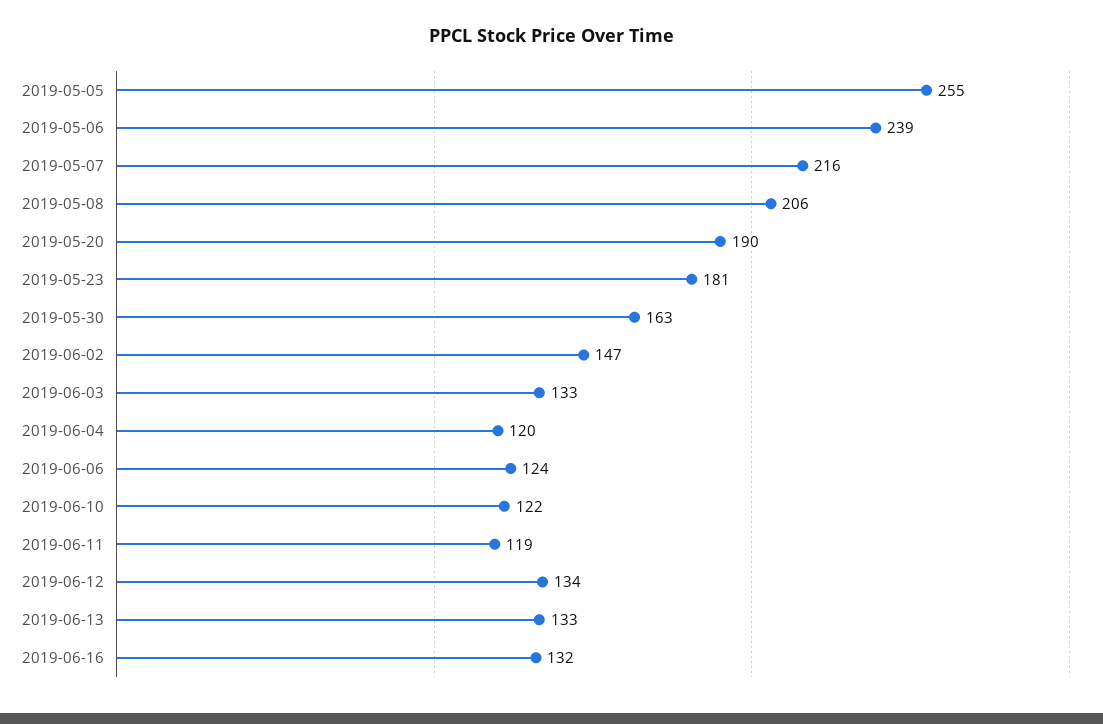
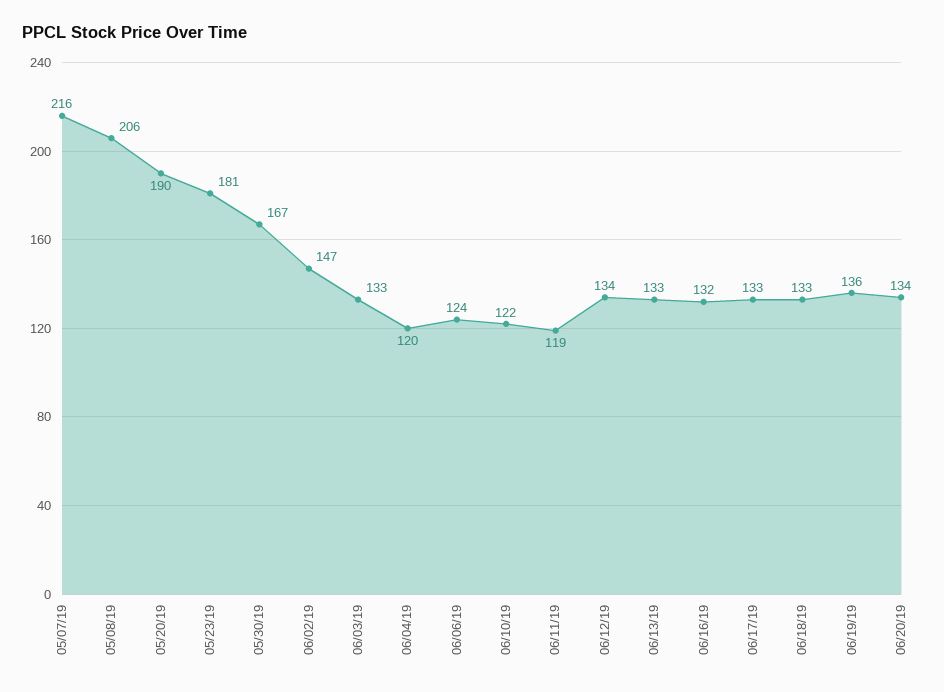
2019-05-05: 255 -> none
2019-05-06: 239 -> none
2019-05-30: 163 -> 167
06/17/19: none -> 133
06/18/19: none -> 133
06/19/19: none -> 136
06/20/19: none -> 134

